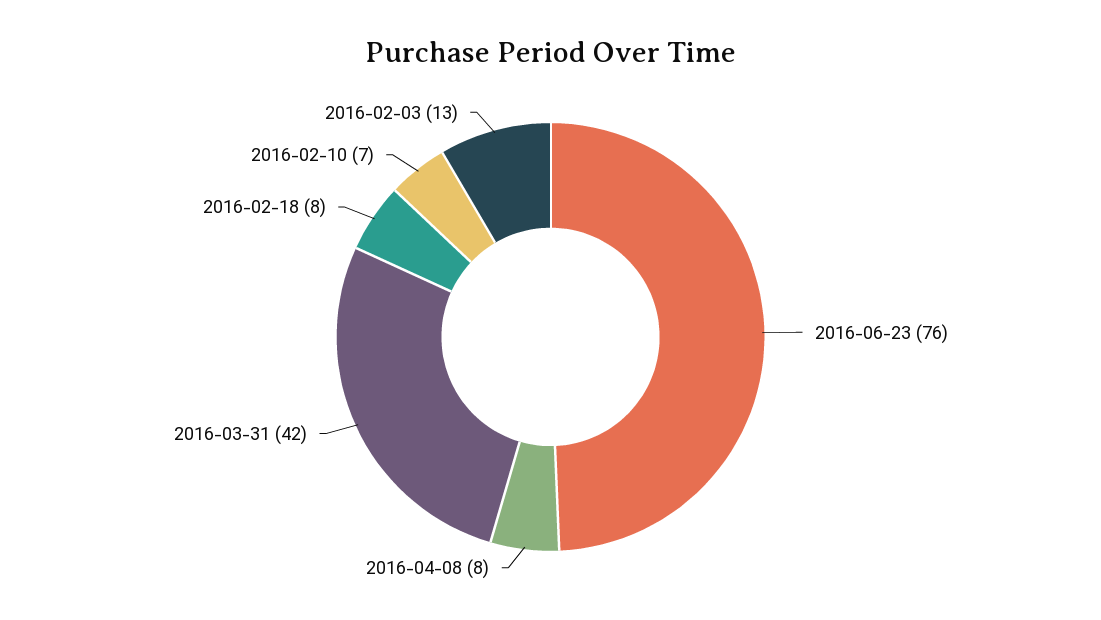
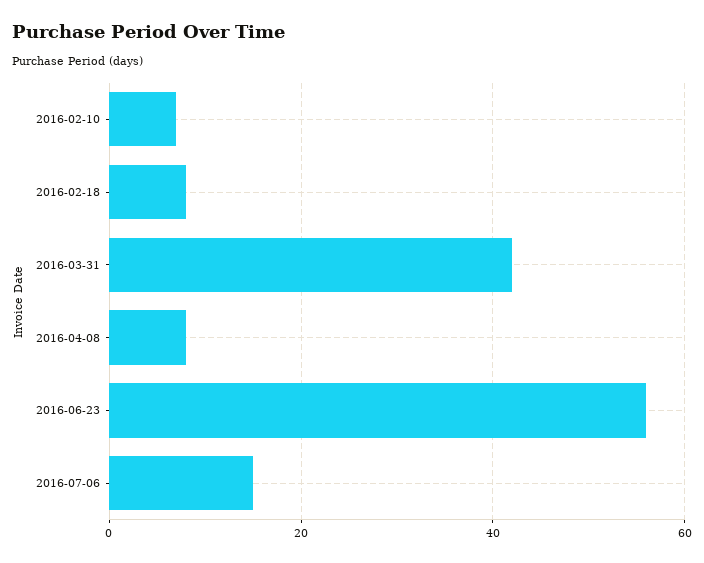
2016-06-23: 76 -> 55
2016-02-03: 13 -> none
2016-07-06: none -> 15

